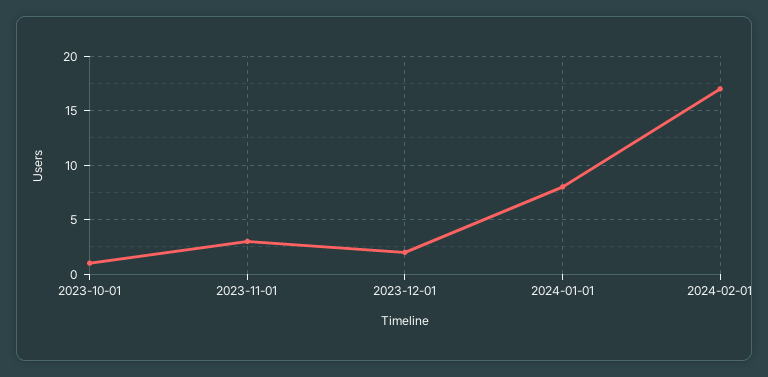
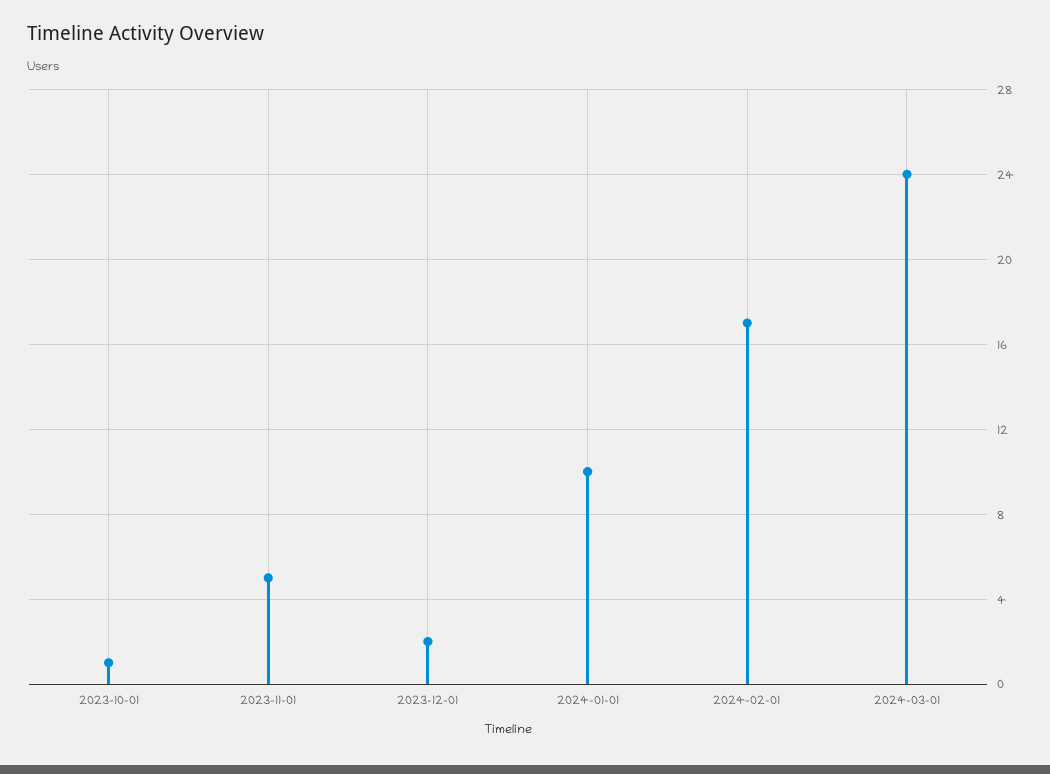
2023-11-01: 3 -> 5
2024-01-01: 8 -> 10
2024-03-01: none -> 24

